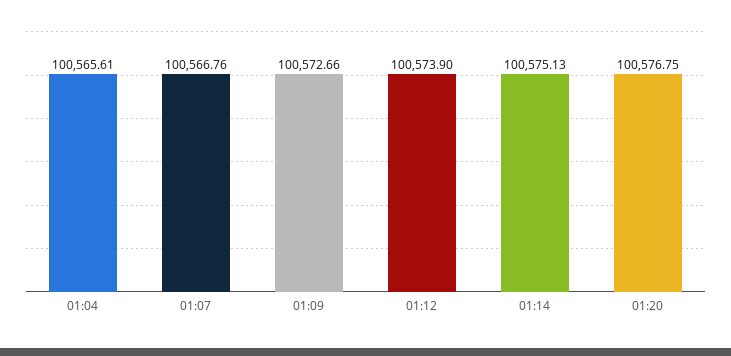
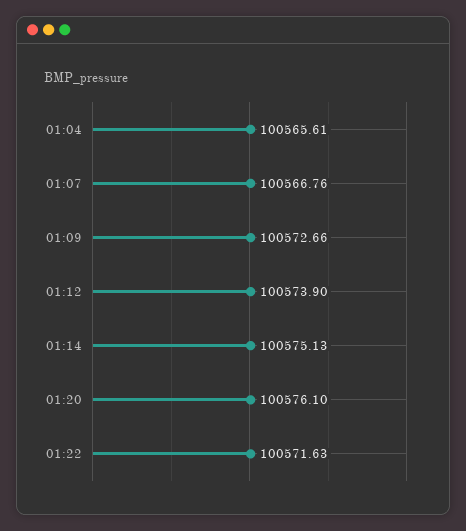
01:20: 100576.75 -> 100576.1
01:22: none -> 100571.63

